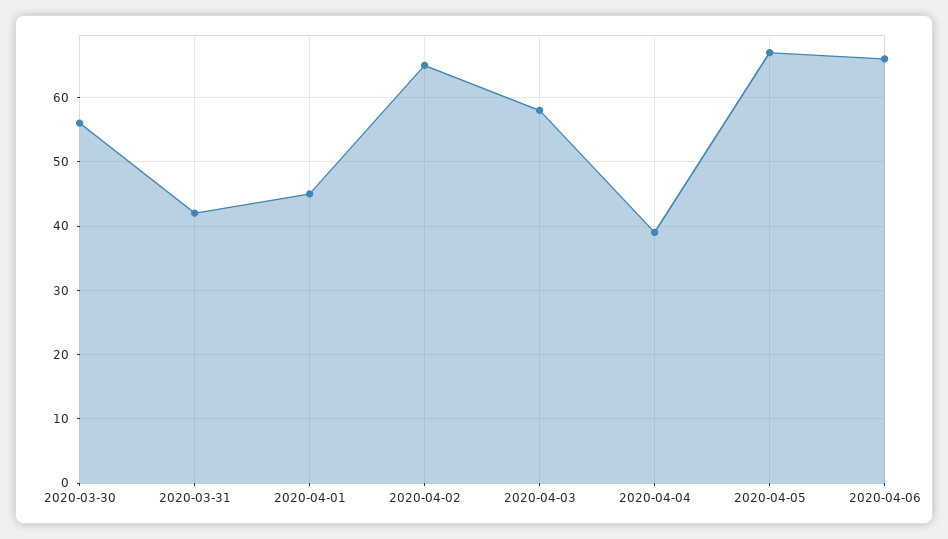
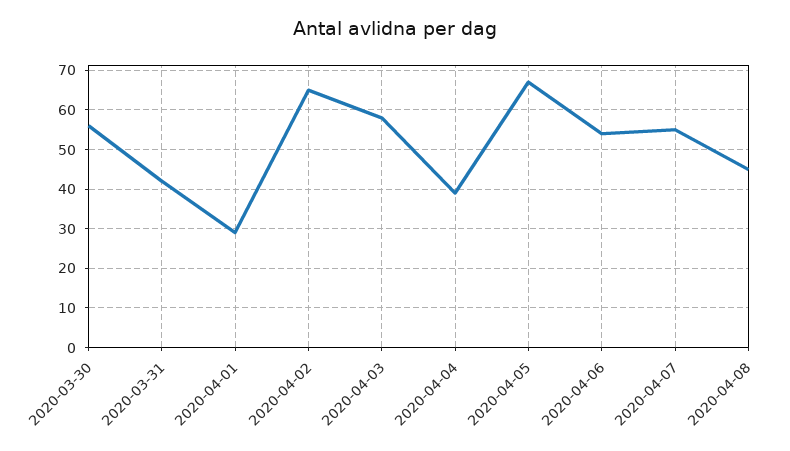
2020-04-01: 45 -> 30
2020-04-06: 66 -> 55
2020-04-07: none -> 55
2020-04-08: none -> 45

